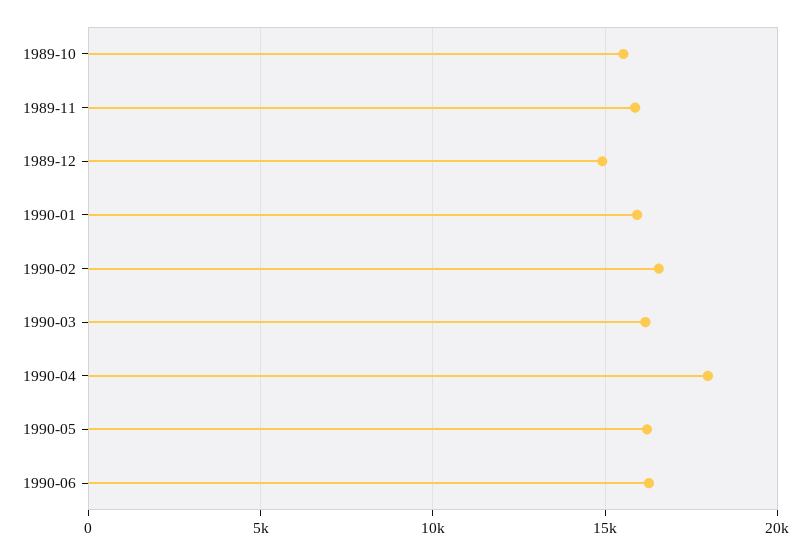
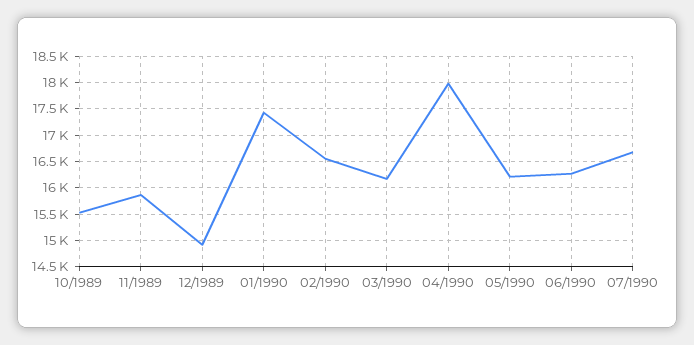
1990-01: 16000 -> 17500
07/1990: none -> 16750

